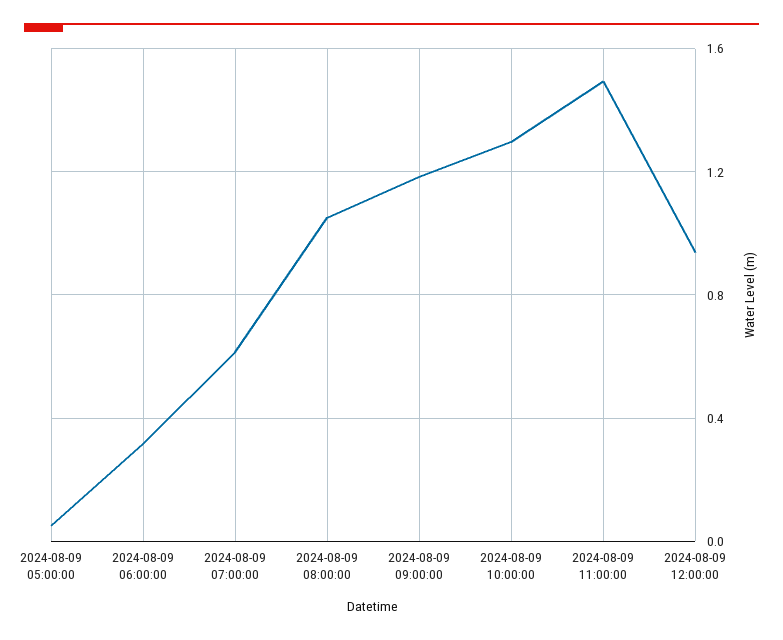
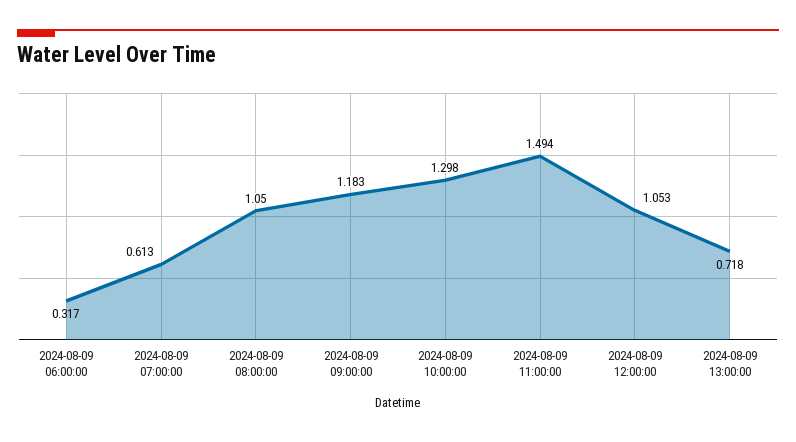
2024-08-09 05:00:00: 0.05 -> none
2024-08-09 12:00:00: 0.95 -> 1.053
2024-08-09 13:00:00: none -> 0.718

